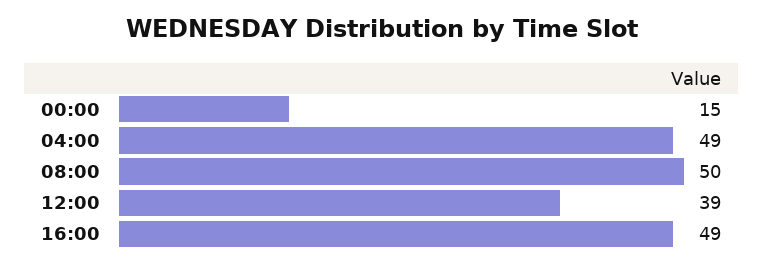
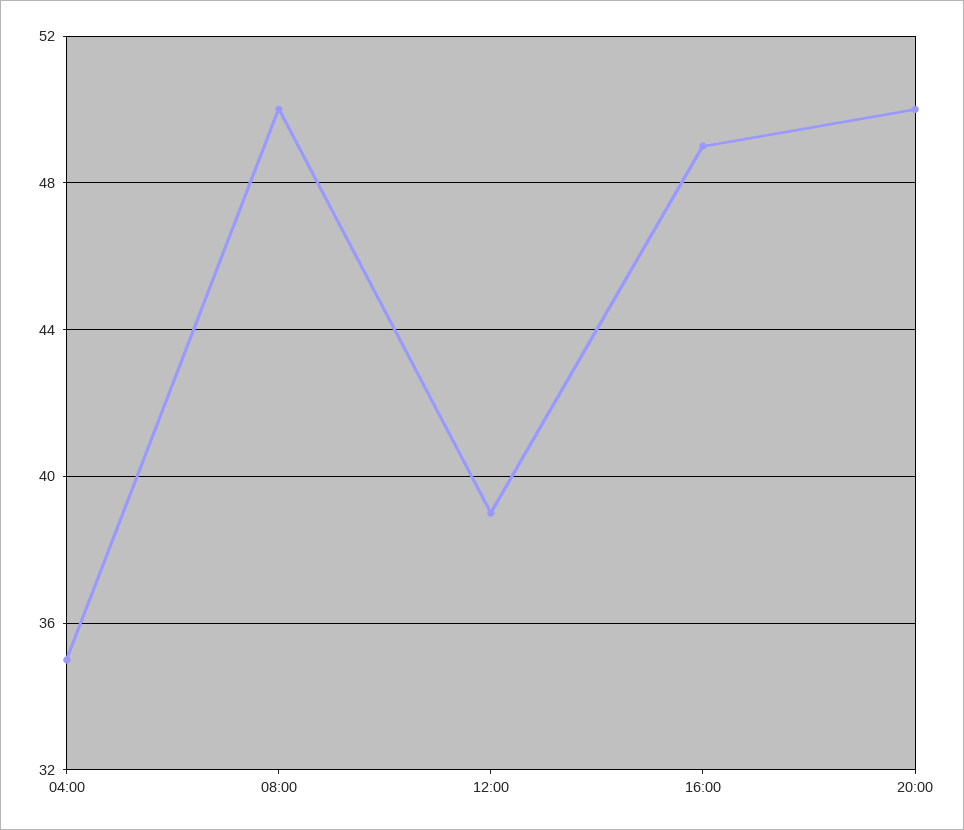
00:00: 15 -> none
04:00: 49 -> 35
20:00: none -> 50

